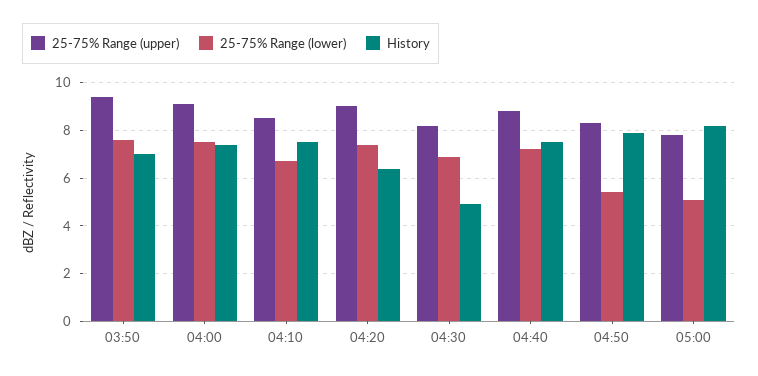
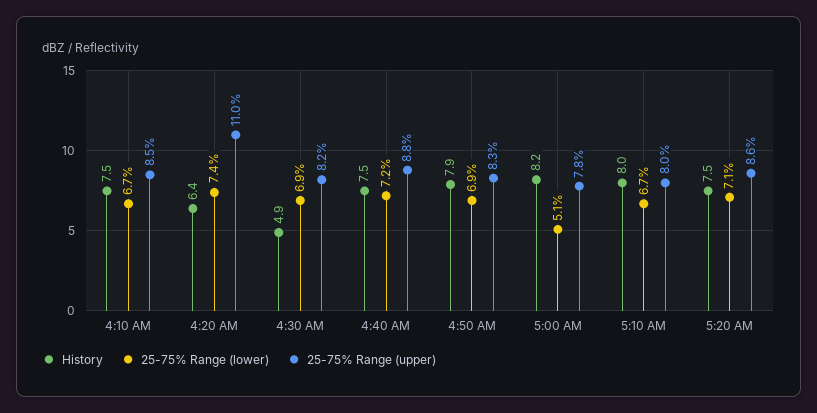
25-75% Range (upper), 03:50: 9.5 -> none
25-75% Range (lower), 03:50: 7.5 -> none
History, 03:50: 7 -> none
25-75% Range (upper), 04:00: 9 -> none
25-75% Range (lower), 04:00: 7.5 -> none
History, 04:00: 7.5 -> none
25-75% Range (upper), 04:20: 9 -> 11
25-75% Range (lower), 04:50: 5.5 -> 6.9
History, 5:10 AM: none -> 8
25-75% Range (lower), 5:10 AM: none -> 6.7
25-75% Range (upper), 5:10 AM: none -> 8
History, 5:20 AM: none -> 7.5
25-75% Range (lower), 5:20 AM: none -> 7.1
25-75% Range (upper), 5:20 AM: none -> 8.6

